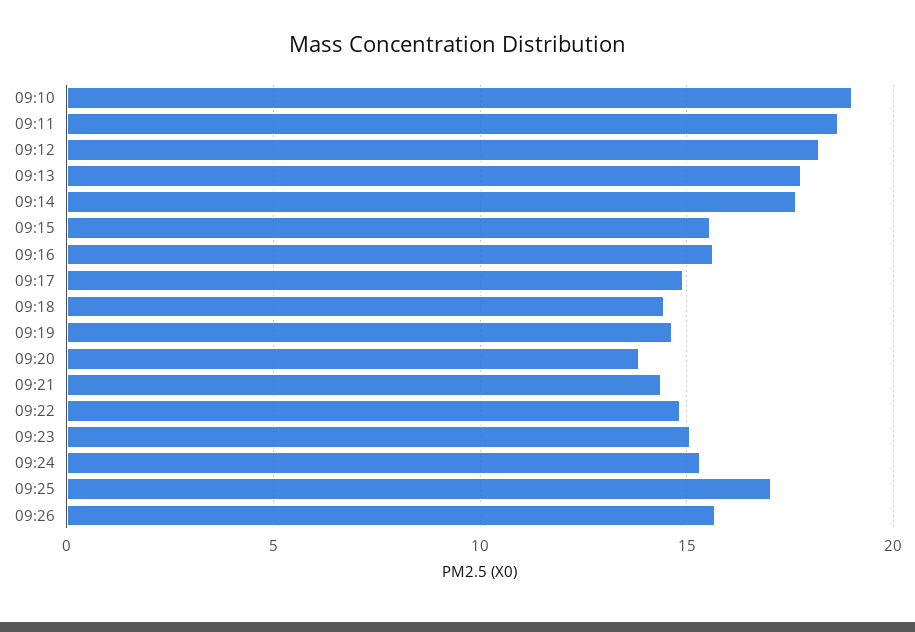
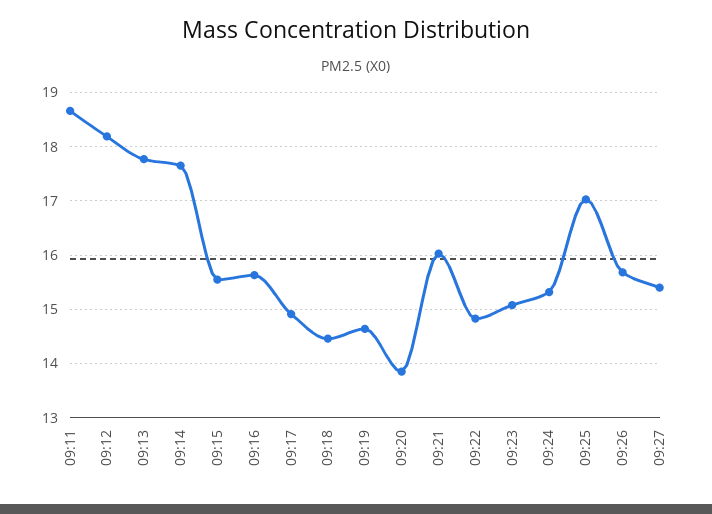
09:10: 19 -> none
09:21: 14.5 -> 16
09:27: none -> 15.4

